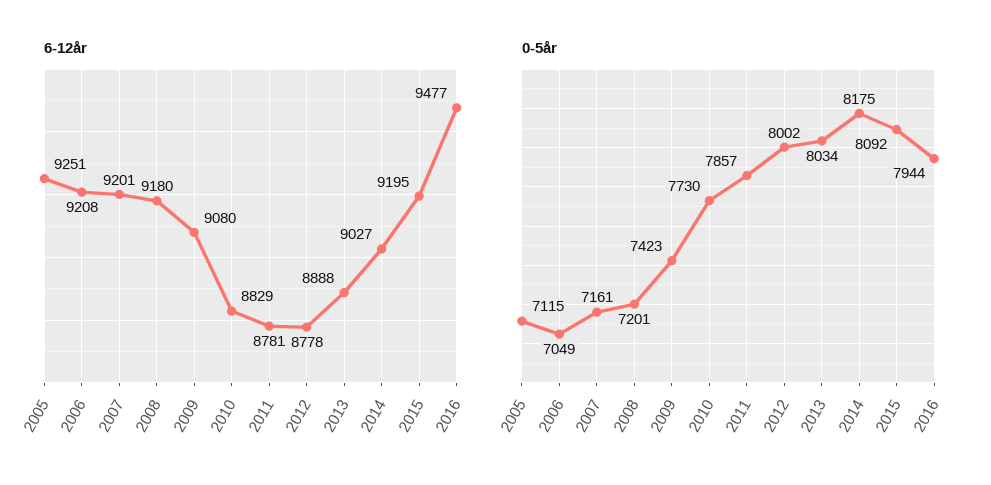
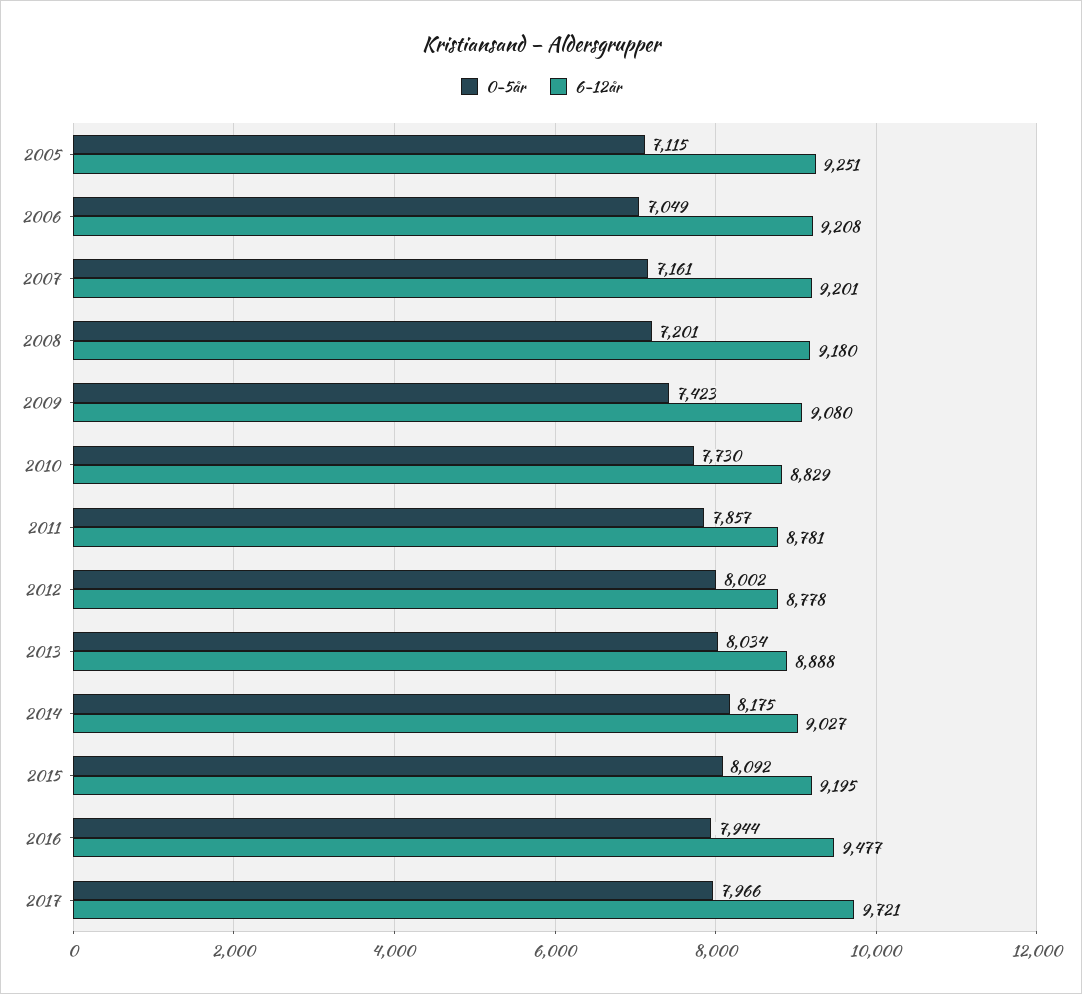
0-5år, 2017: none -> 7966
6-12år, 2017: none -> 9721

